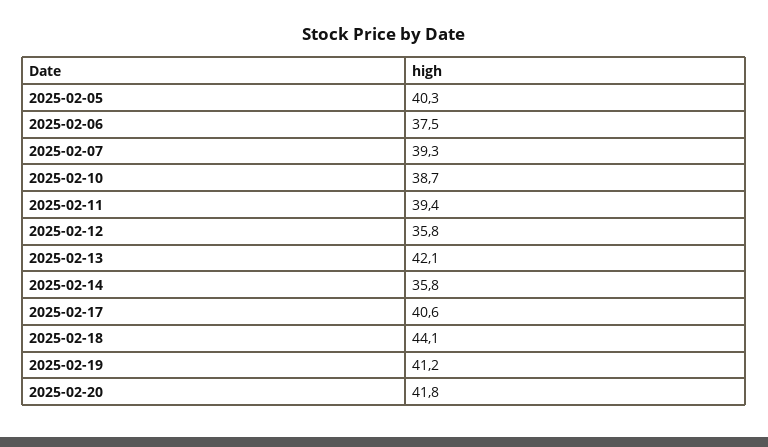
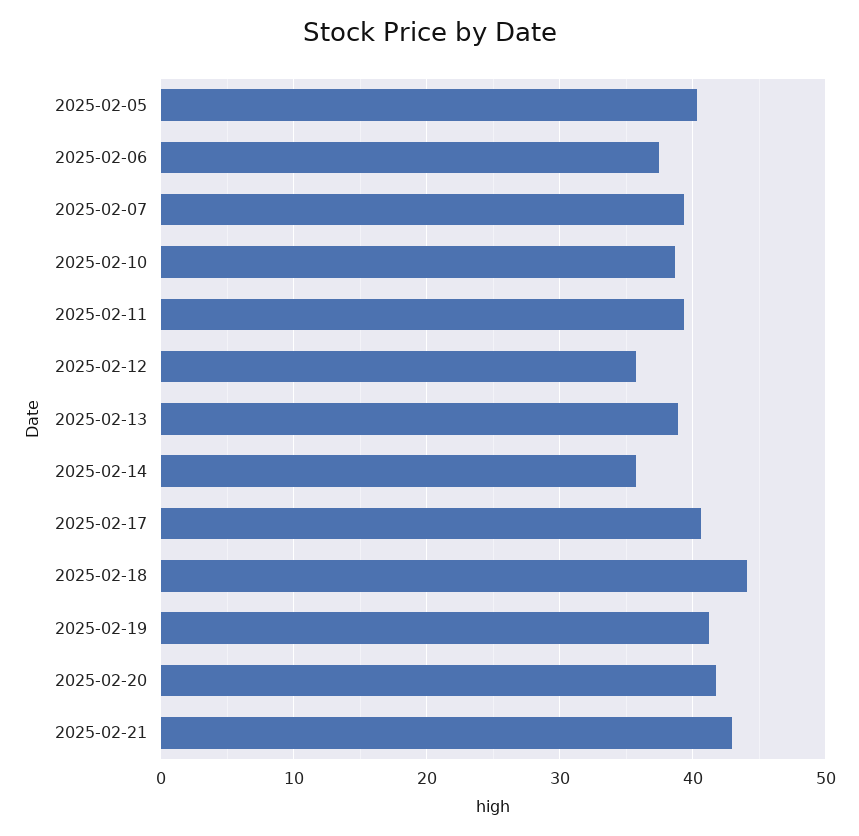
2025-02-13: 42.1 -> 39
2025-02-21: none -> 43

